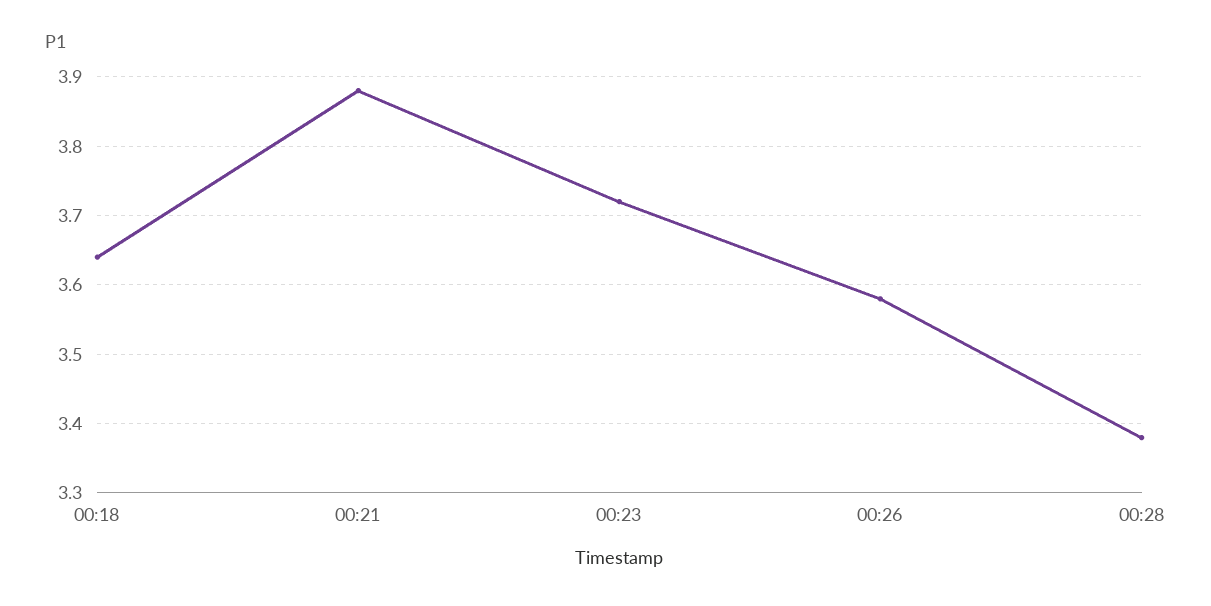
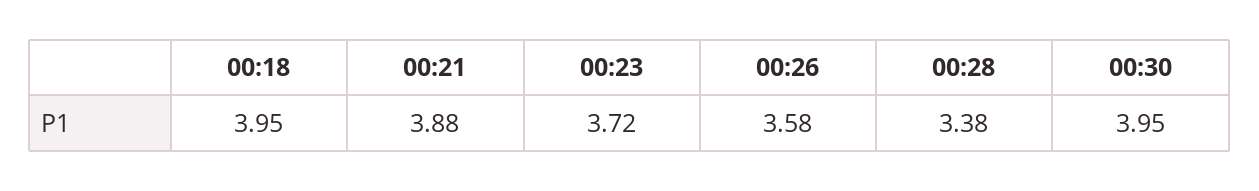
00:18: 3.64 -> 3.95
00:30: none -> 3.95

